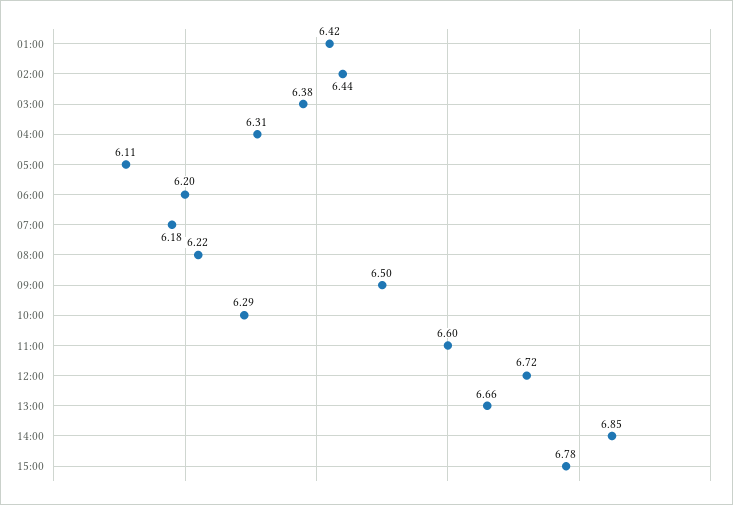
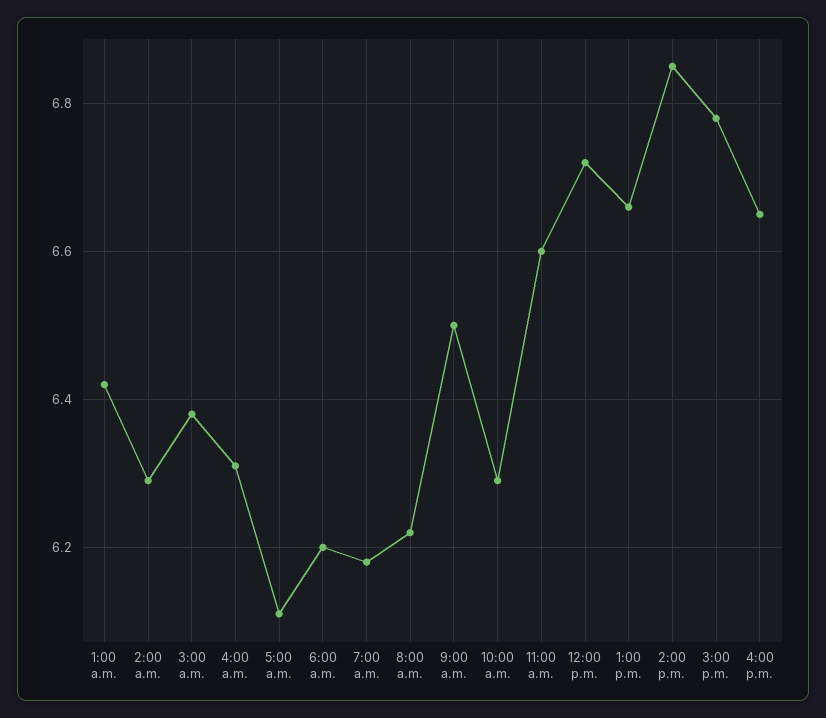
02:00: 6.44 -> 6.3
4:00 p.m.: none -> 6.65

